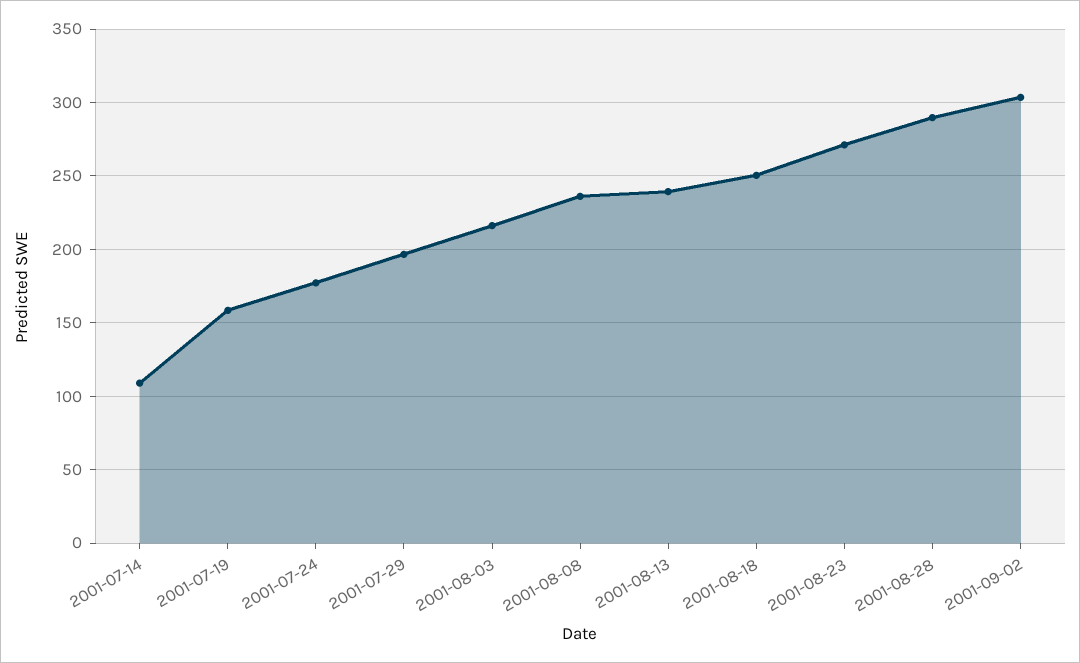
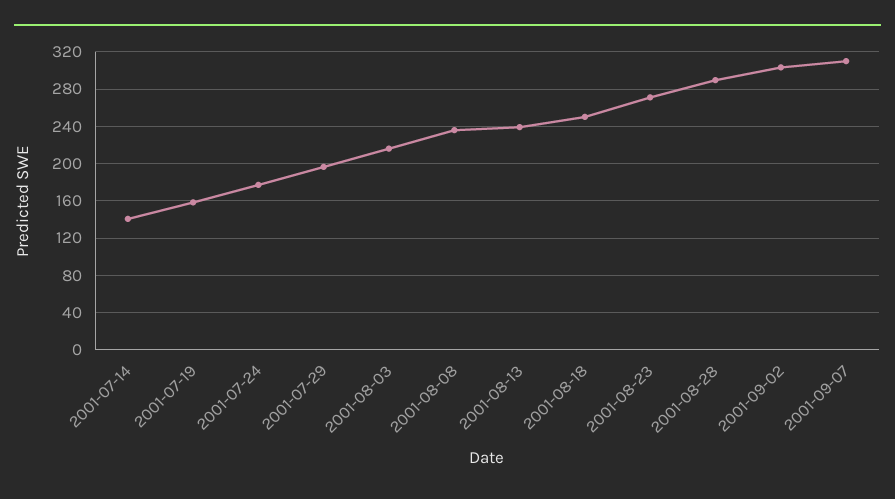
2001-07-14: 110 -> 140
2001-09-07: none -> 310

